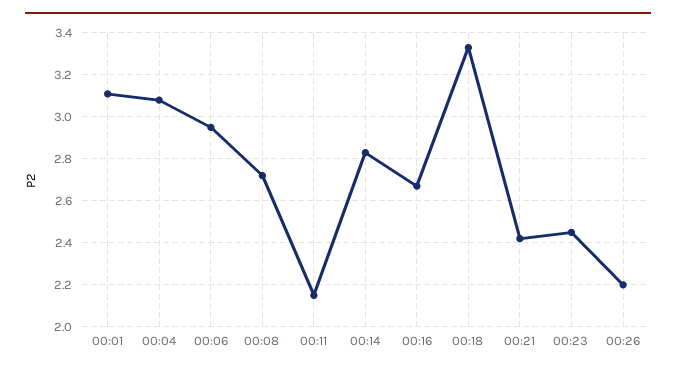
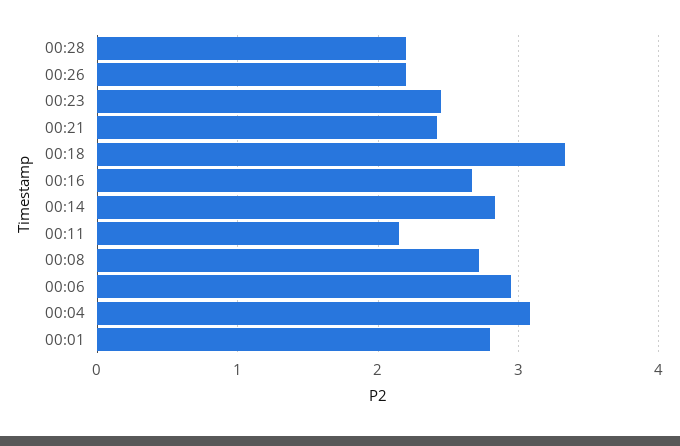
00:01: 3.1 -> 2.8
00:28: none -> 2.2

